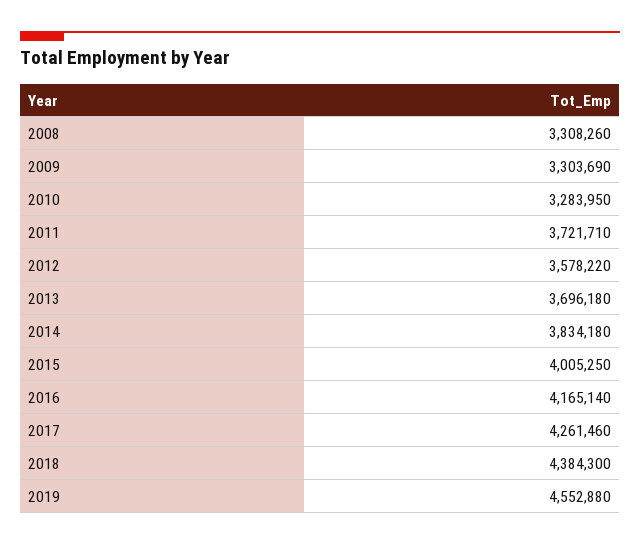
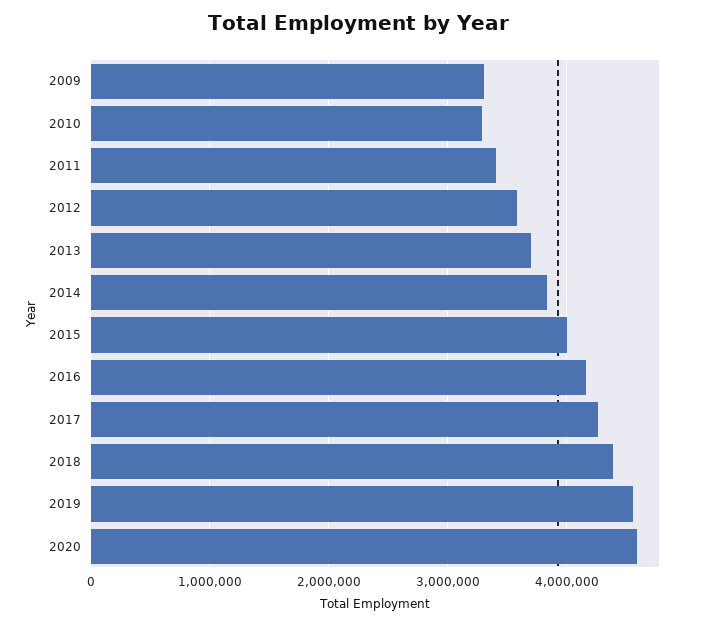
2008: 3308260 -> none
2011: 3721710 -> 3400000
2020: none -> 4600000

